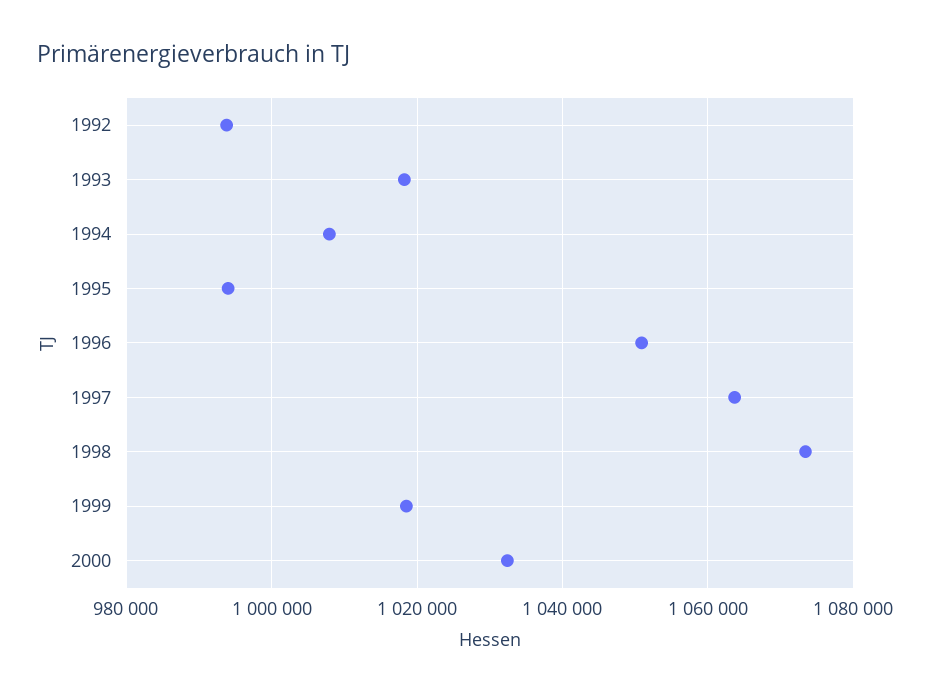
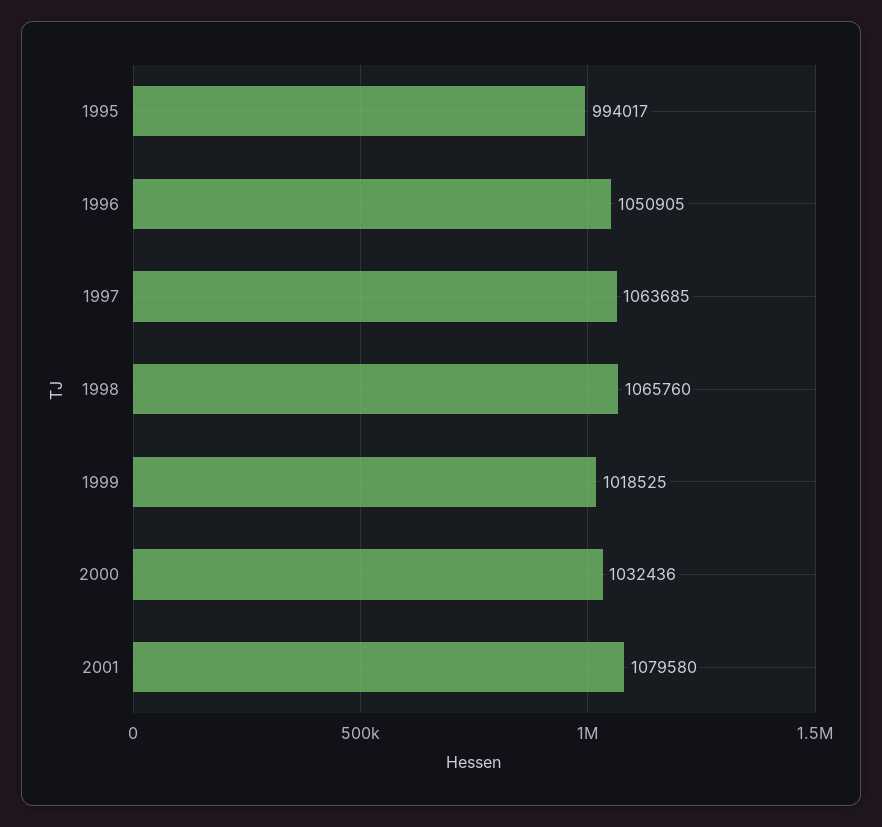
1992: 994000 -> none
1993: 1018000 -> none
1994: 1008000 -> none
1998: 1074000 -> 1065760
2001: none -> 1079580

